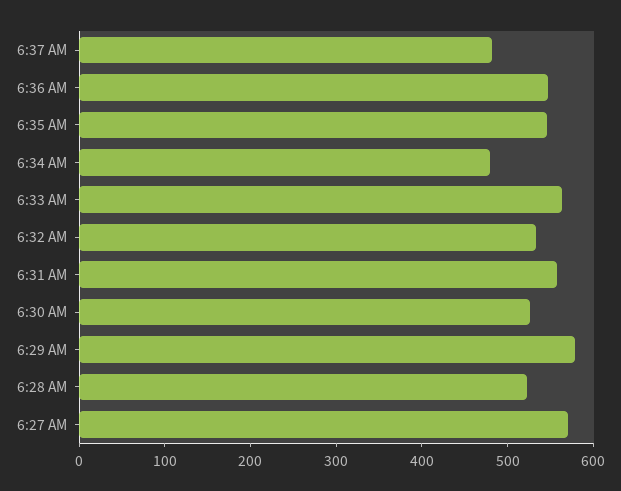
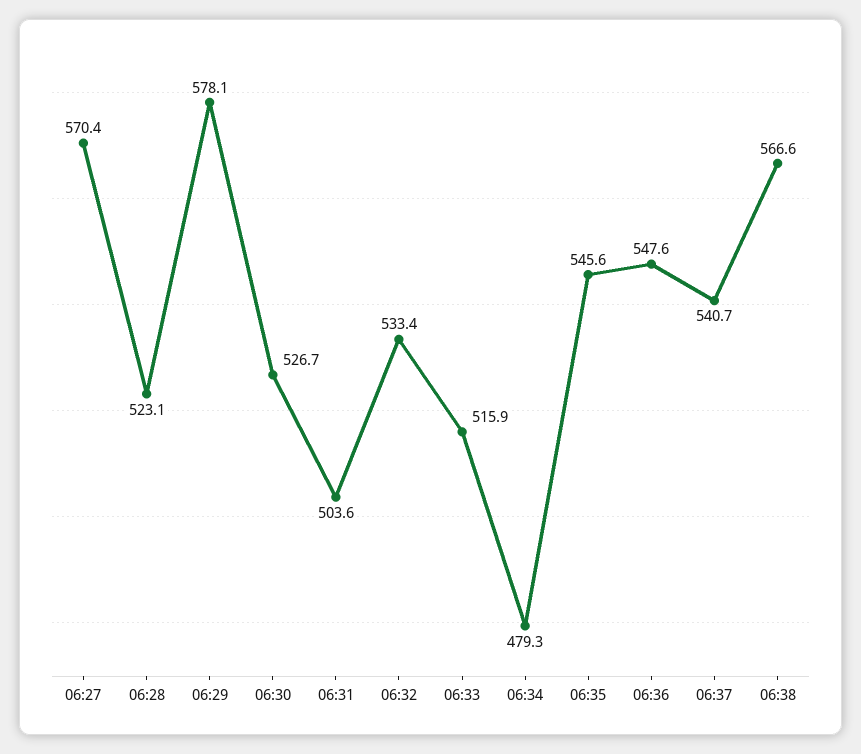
6:37 AM: 480 -> 540.7
6:33 AM: 560 -> 515.9
6:31 AM: 560 -> 503.6
06:38: none -> 566.6

